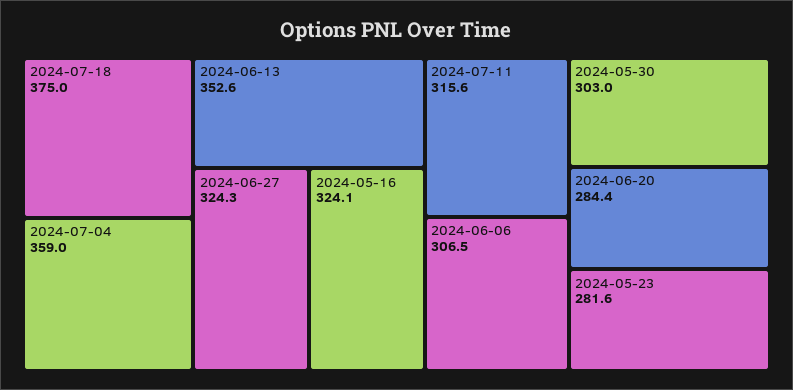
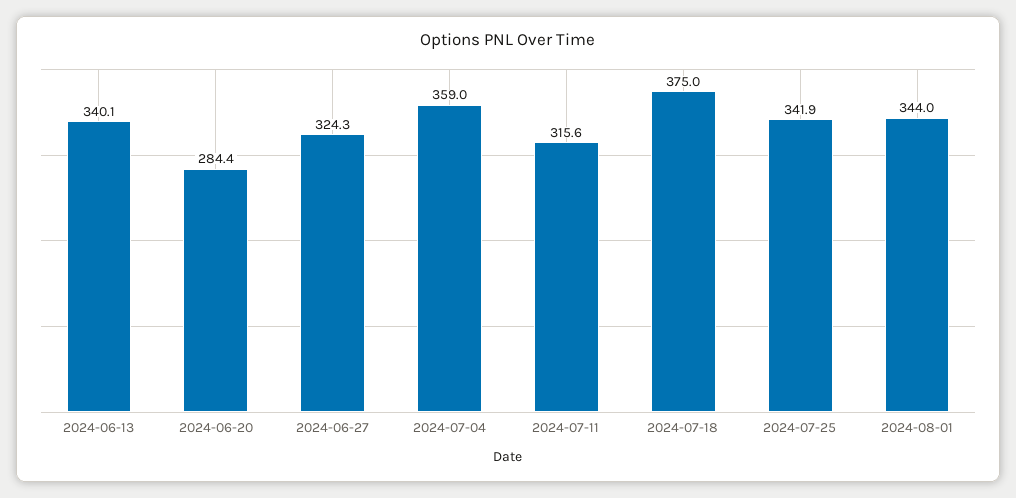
2024-06-13: 352.6 -> 340.1
2024-05-16: 324.1 -> none
2024-06-06: 306.5 -> none
2024-05-30: 303 -> none
2024-05-23: 281.6 -> none
2024-07-25: none -> 341.9
2024-08-01: none -> 344

